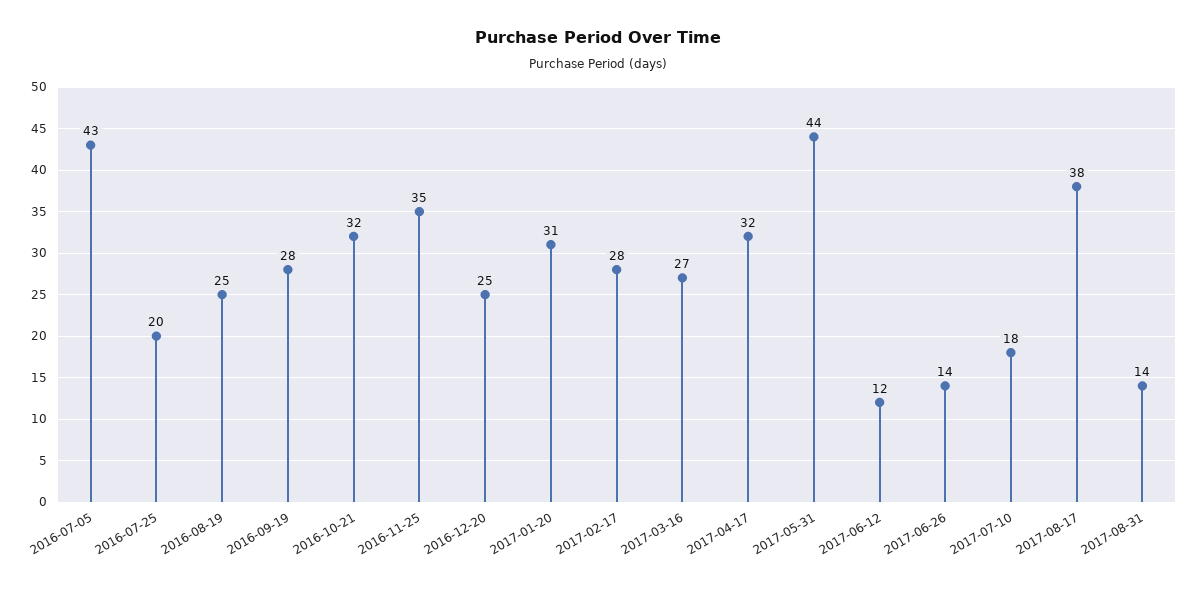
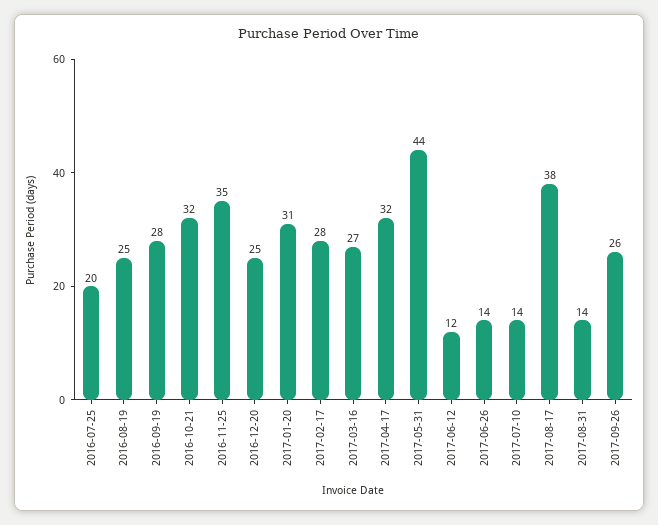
2016-07-05: 43 -> none
2017-07-10: 18 -> 14
2017-09-26: none -> 26

